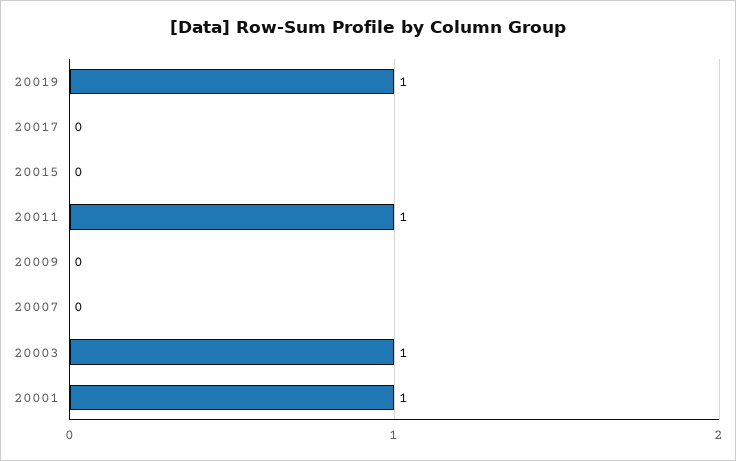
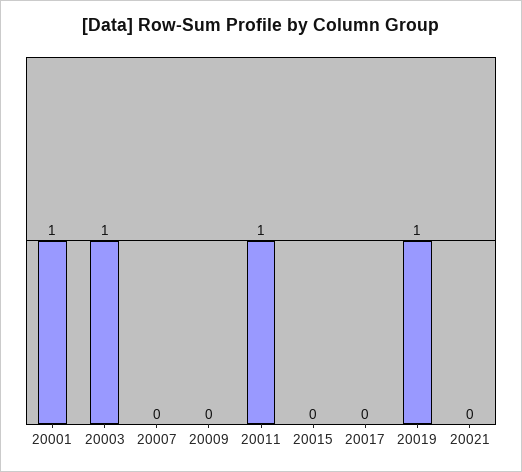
20021: none -> 0

